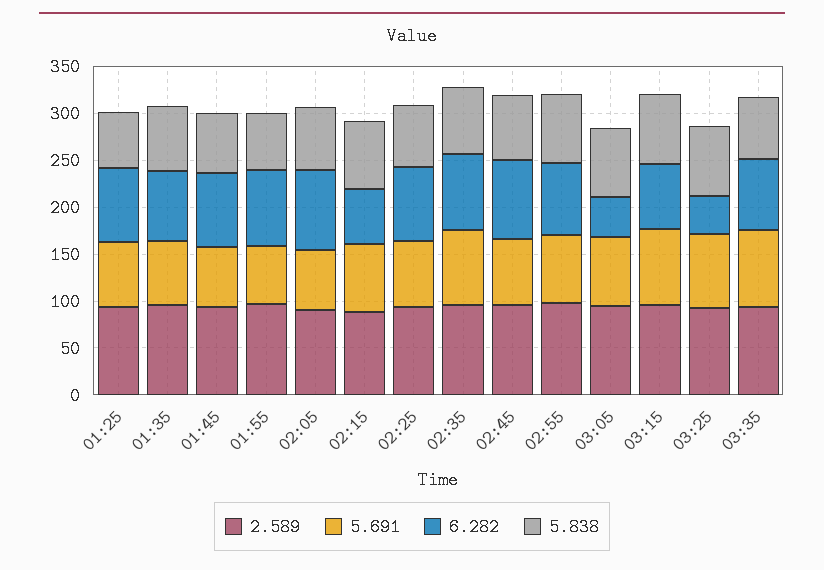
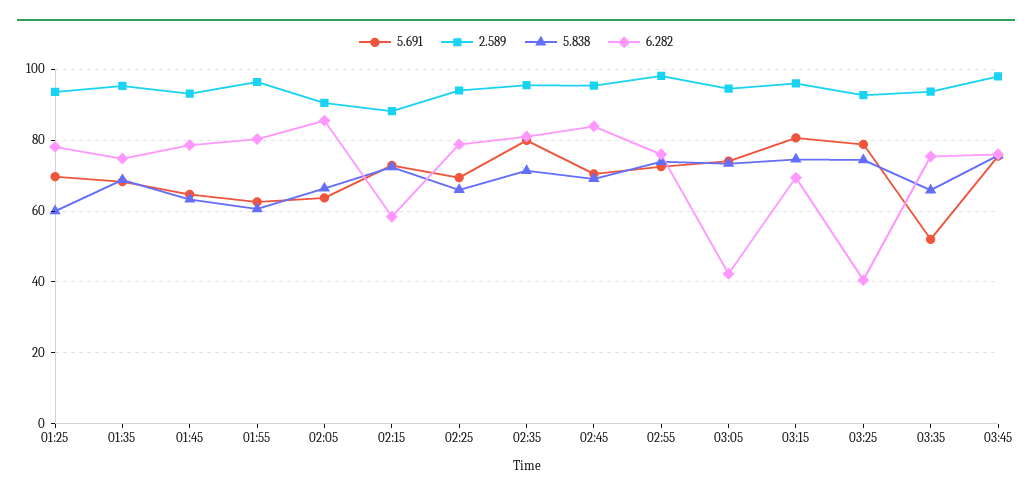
5.691, 03:35: 80 -> 52
5.691, 03:45: none -> 76
2.589, 03:45: none -> 98
5.838, 03:45: none -> 76
6.282, 03:45: none -> 76

